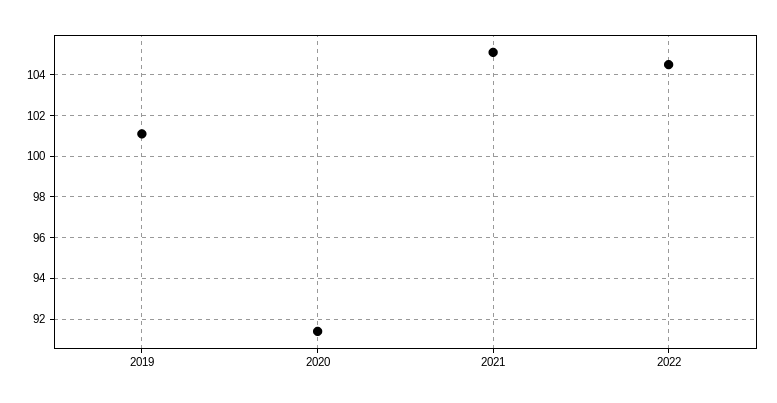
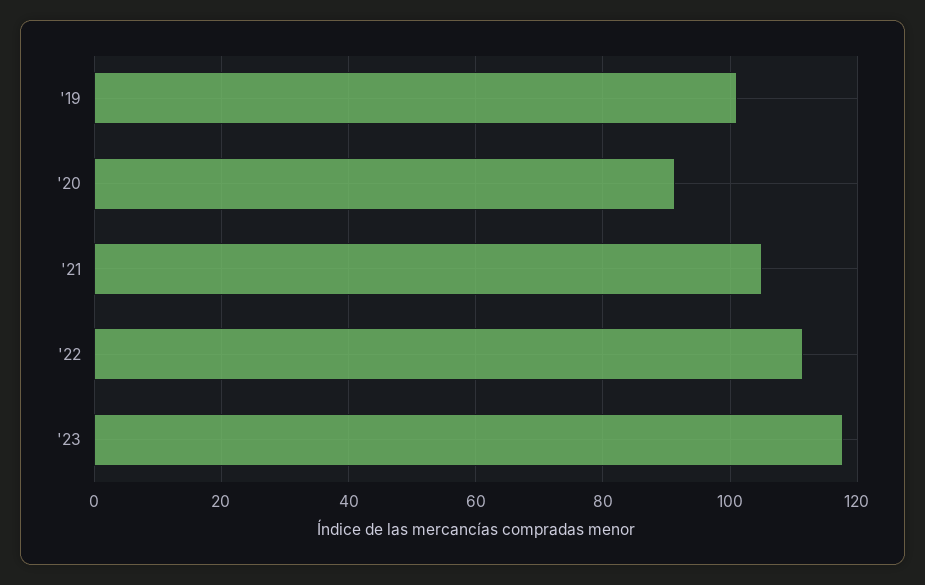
2022: 104.5 -> 112
'23: none -> 118

